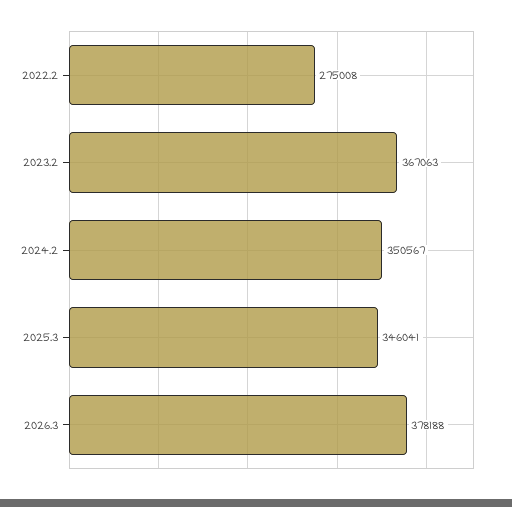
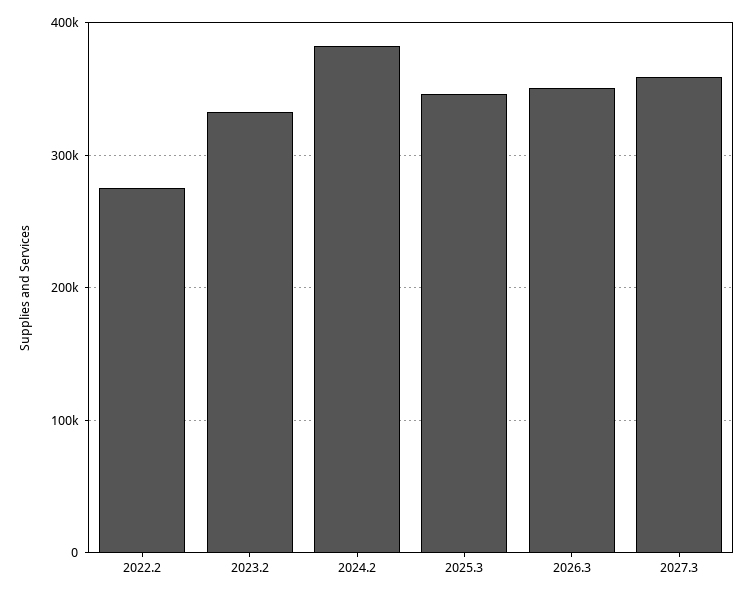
2023.2: 367063 -> 330000
2024.2: 350567 -> 380000
2026.3: 378188 -> 350000
2027.3: none -> 360000

